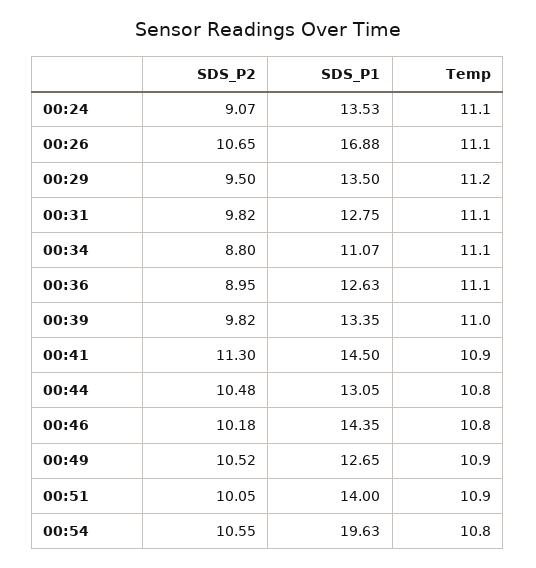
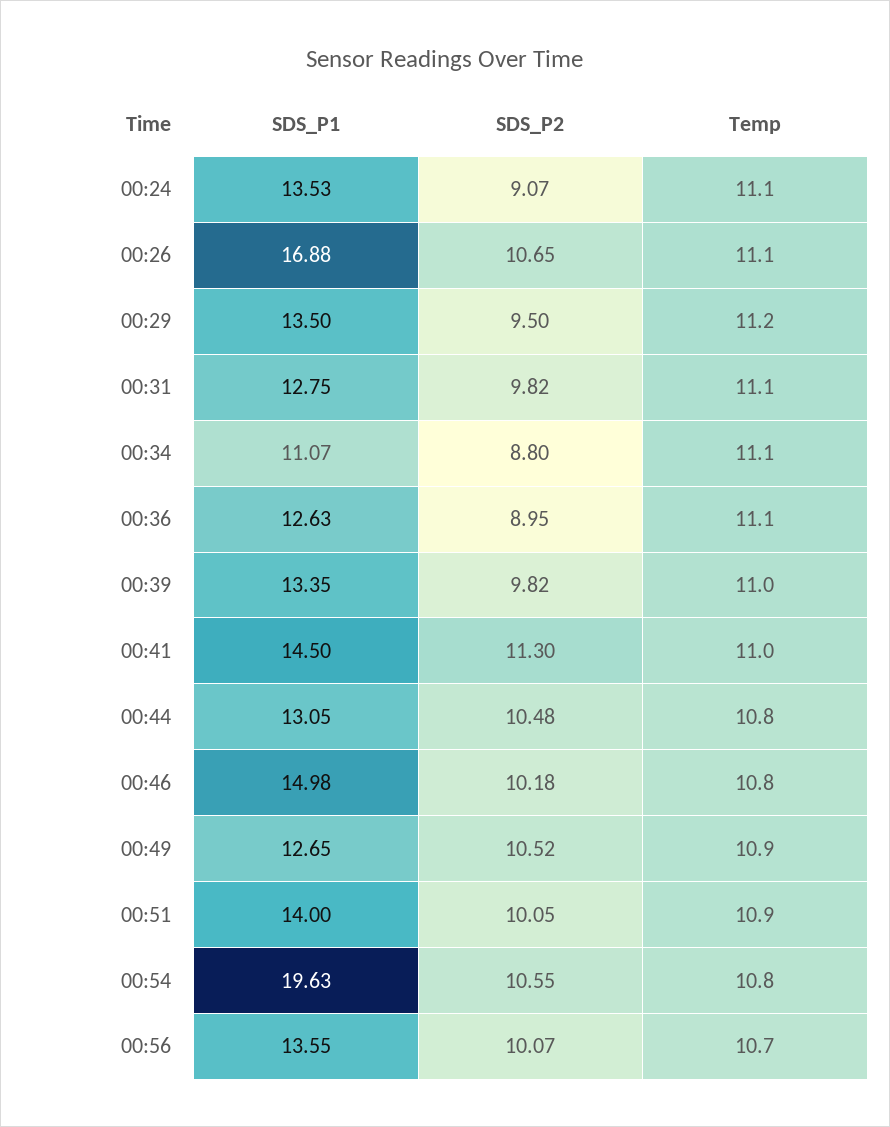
Temp, 00:41: 10.9 -> 11
SDS_P1, 00:46: 14.35 -> 14.98
SDS_P1, 00:56: none -> 13.55
SDS_P2, 00:56: none -> 10.07
Temp, 00:56: none -> 10.7

